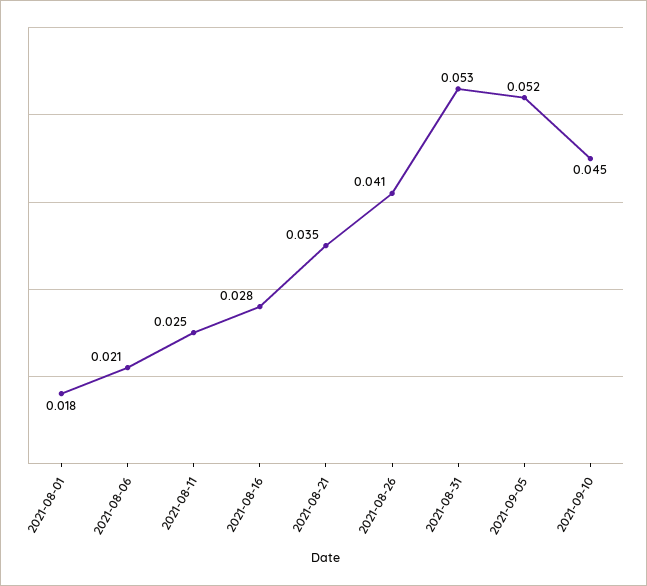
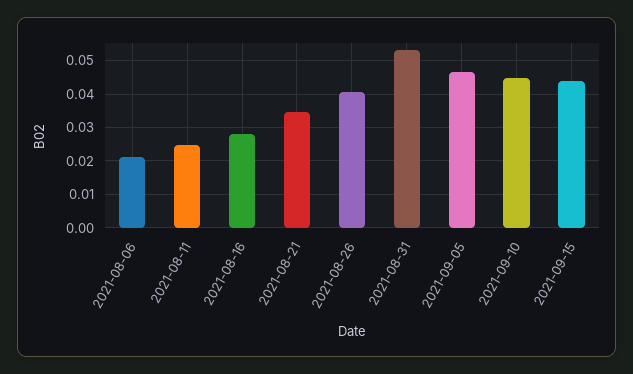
2021-08-01: 0.018 -> none
2021-09-05: 0.052 -> 0.046
2021-09-15: none -> 0.044

